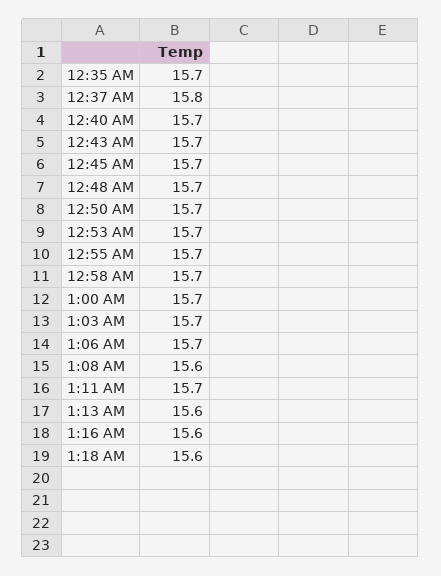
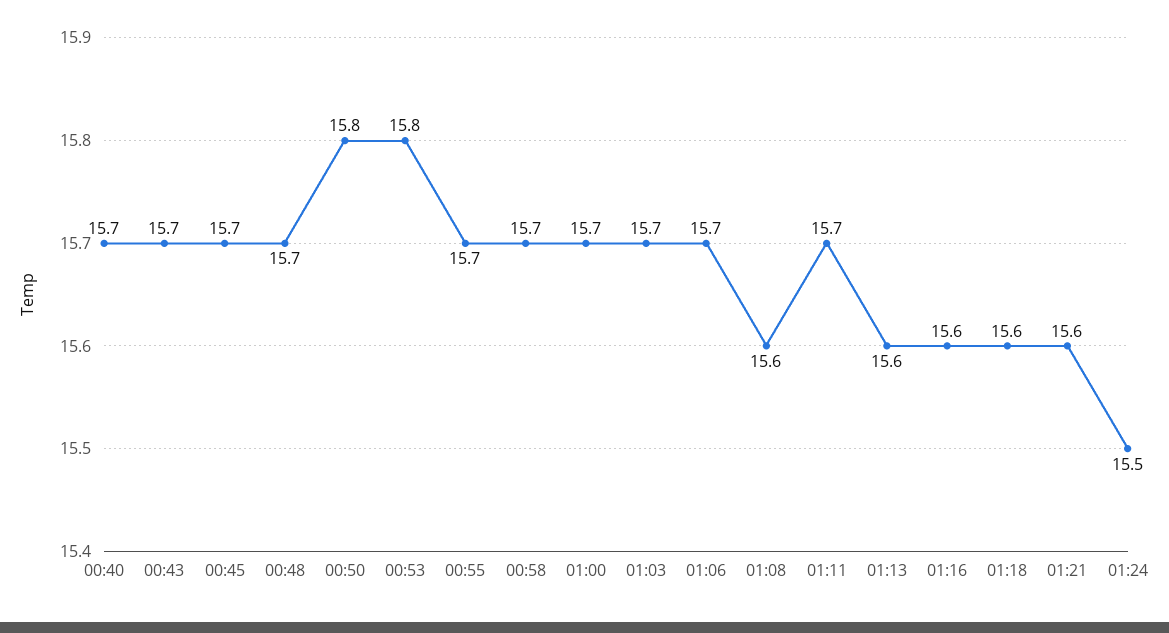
12:35 AM: 15.7 -> none
12:37 AM: 15.8 -> none
12:50 AM: 15.7 -> 15.8
12:53 AM: 15.7 -> 15.8
01:21: none -> 15.6
01:24: none -> 15.5

